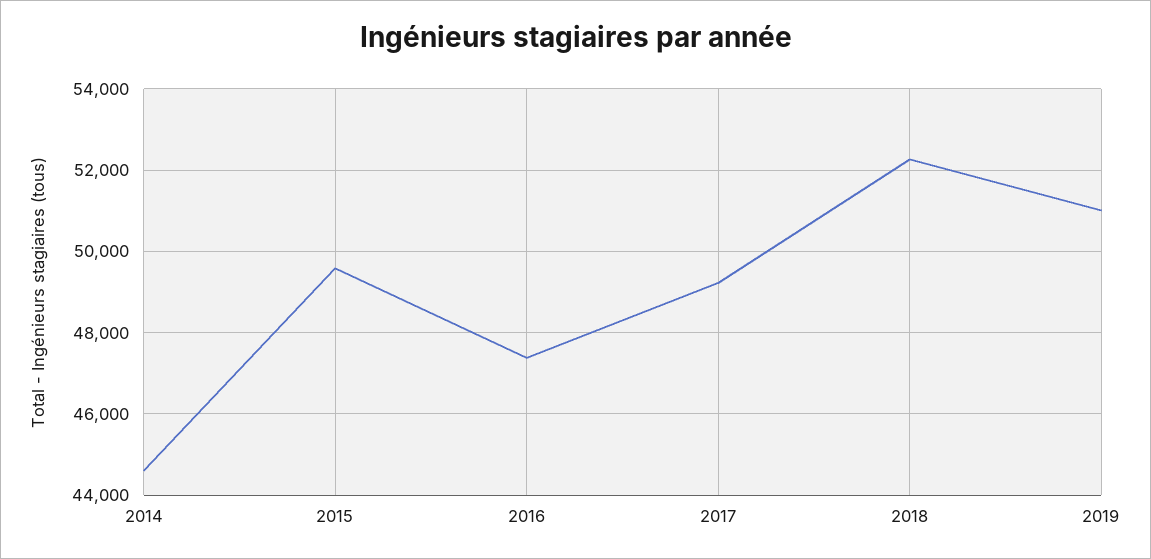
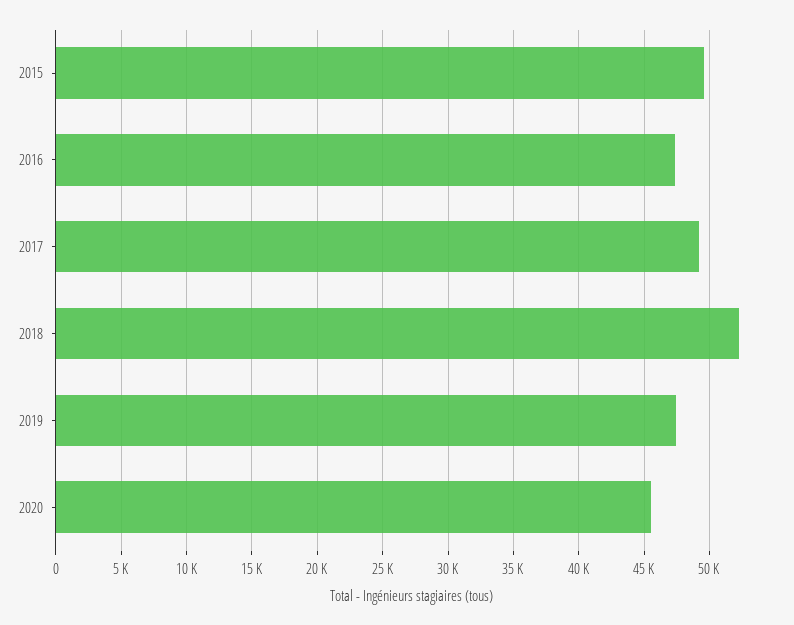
2014: 44600 -> none
2019: 51000 -> 47500
2020: none -> 45500

